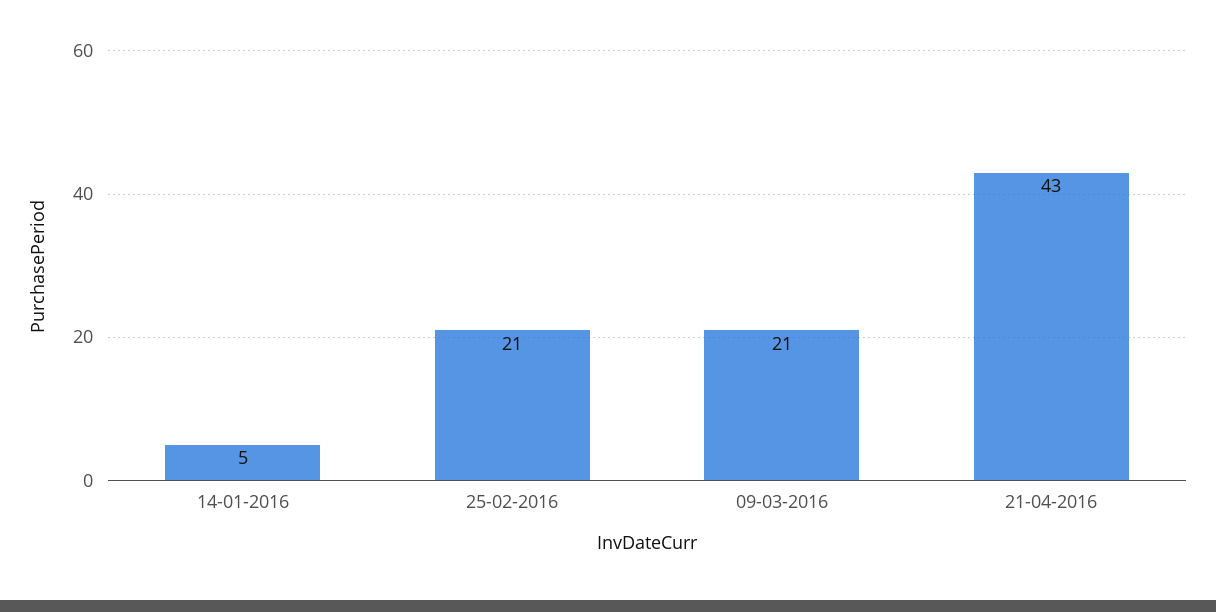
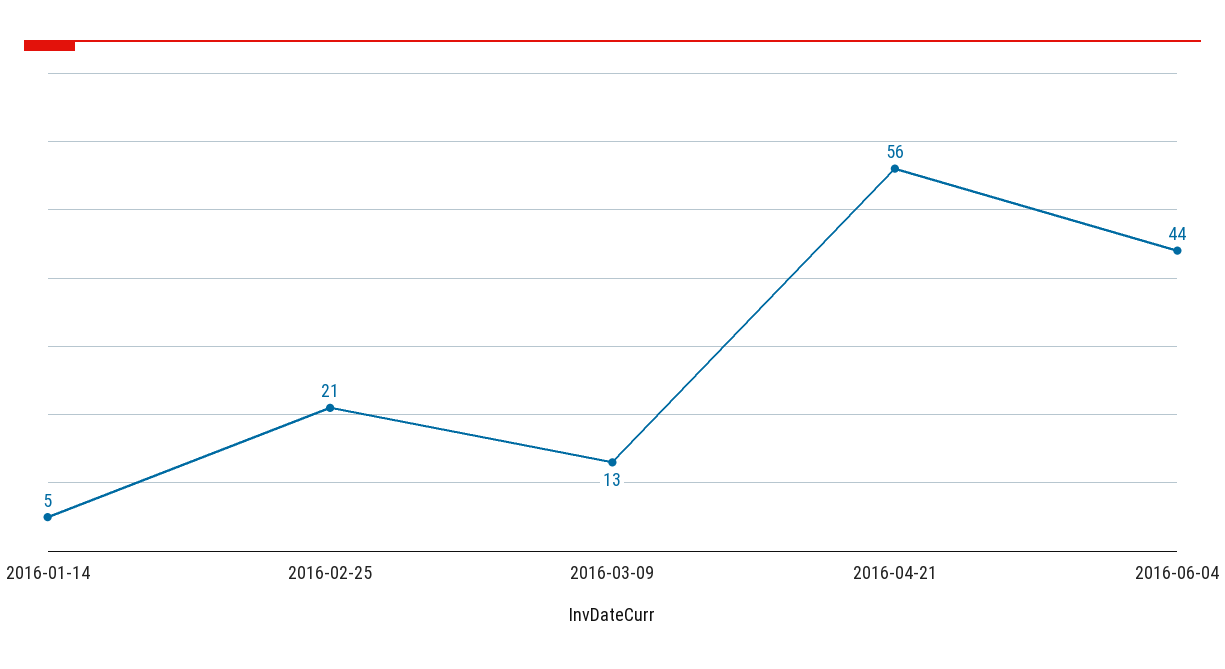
09-03-2016: 21 -> 13
21-04-2016: 43 -> 56
2016-06-04: none -> 44

